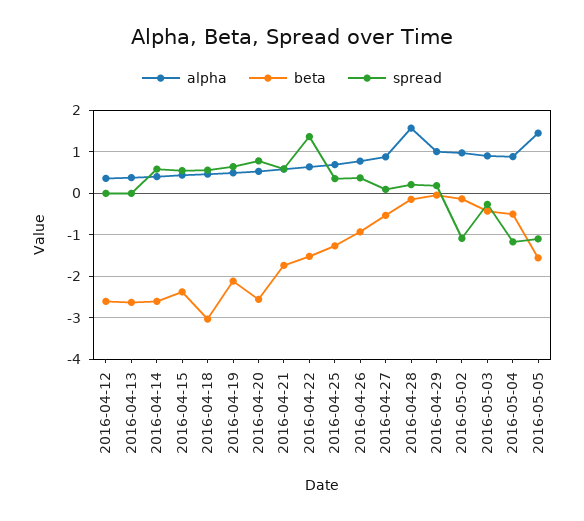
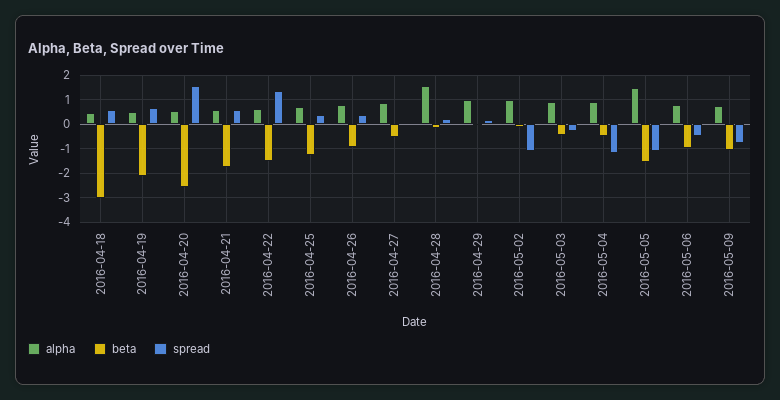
alpha, 2016-04-12: 0.4 -> none
beta, 2016-04-12: -2.6 -> none
spread, 2016-04-12: 0 -> none
alpha, 2016-04-13: 0.4 -> none
beta, 2016-04-13: -2.6 -> none
spread, 2016-04-13: 0 -> none
alpha, 2016-04-14: 0.4 -> none
beta, 2016-04-14: -2.6 -> none
spread, 2016-04-14: 0.6 -> none
alpha, 2016-04-15: 0.4 -> none
beta, 2016-04-15: -2.4 -> none
spread, 2016-04-15: 0.6 -> none
spread, 2016-04-20: 0.8 -> 1.5
alpha, 2016-05-06: none -> 0.75
beta, 2016-05-06: none -> -1
spread, 2016-05-06: none -> -0.5
alpha, 2016-05-09: none -> 0.75
beta, 2016-05-09: none -> -1
spread, 2016-05-09: none -> -0.75

